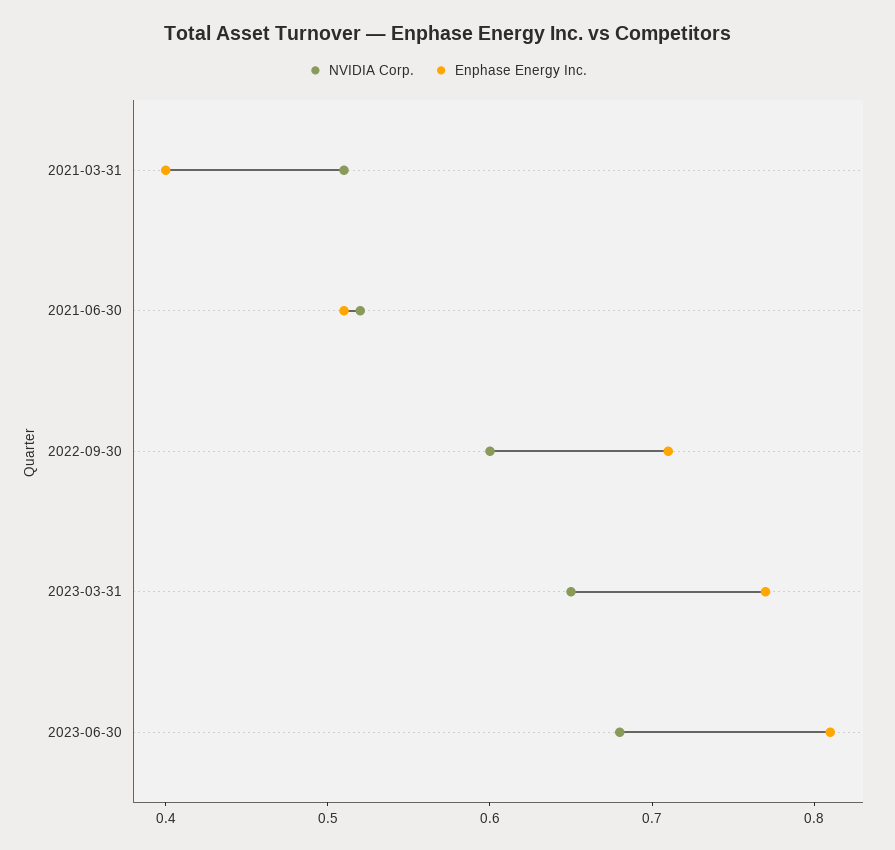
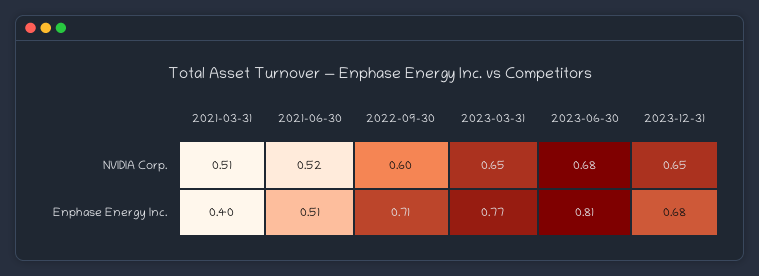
NVIDIA Corp., 2023-12-31: none -> 0.65
Enphase Energy Inc., 2023-12-31: none -> 0.68

